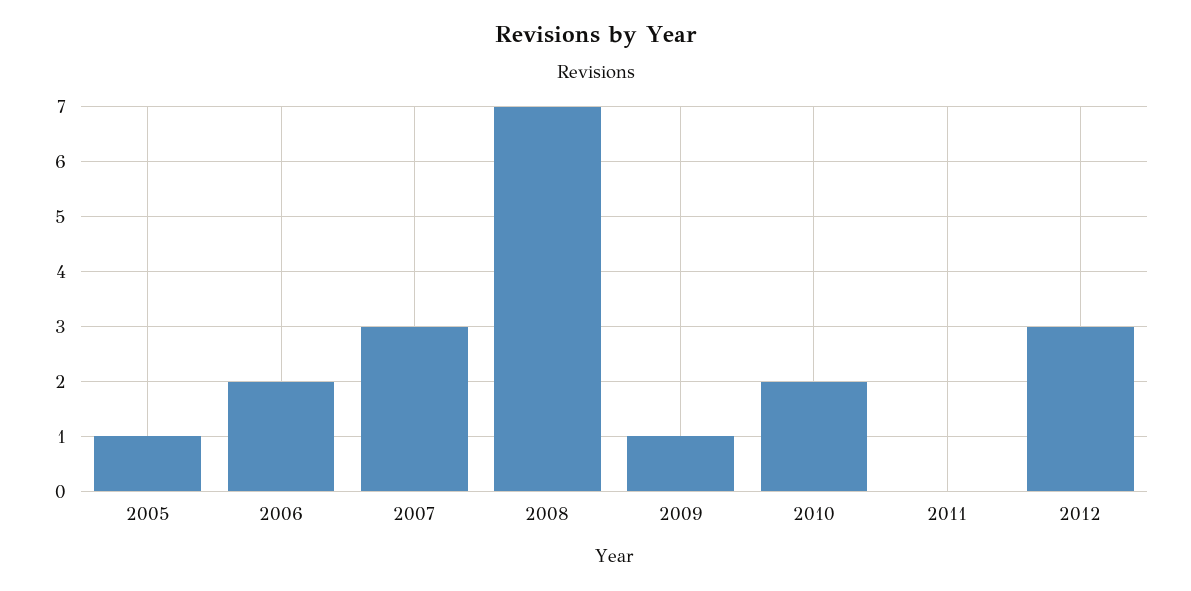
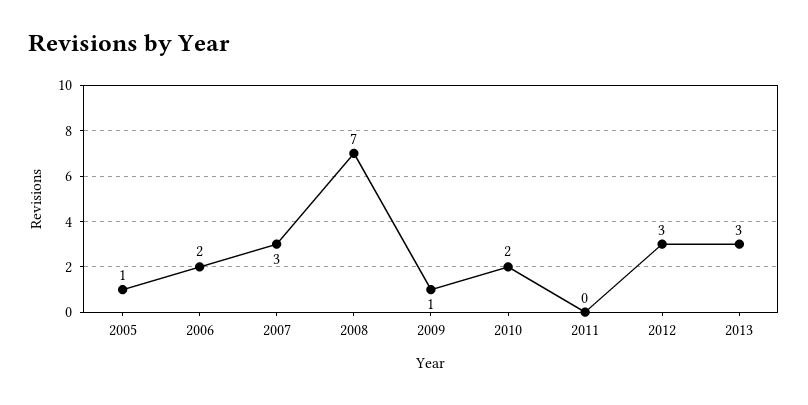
2013: none -> 3

